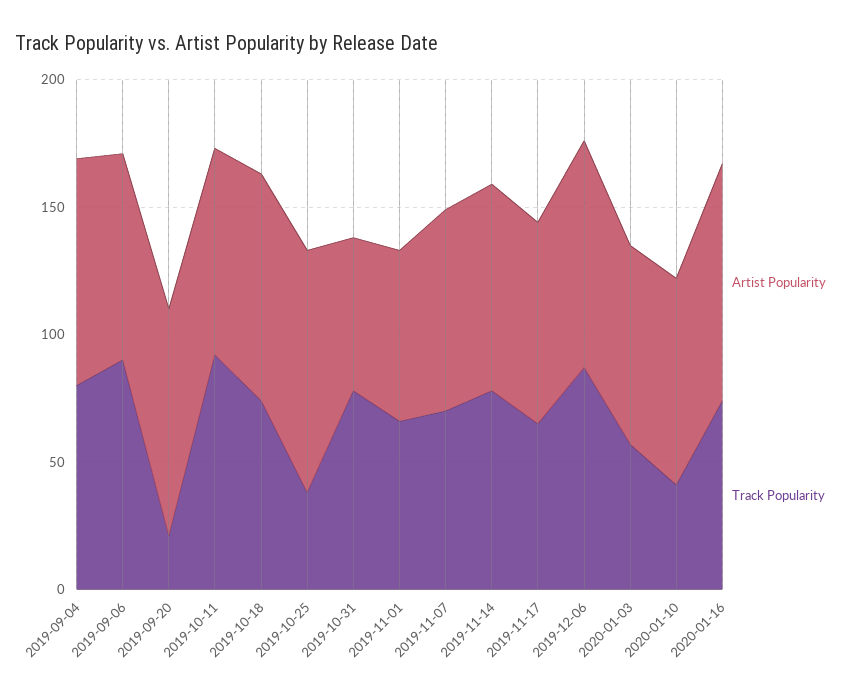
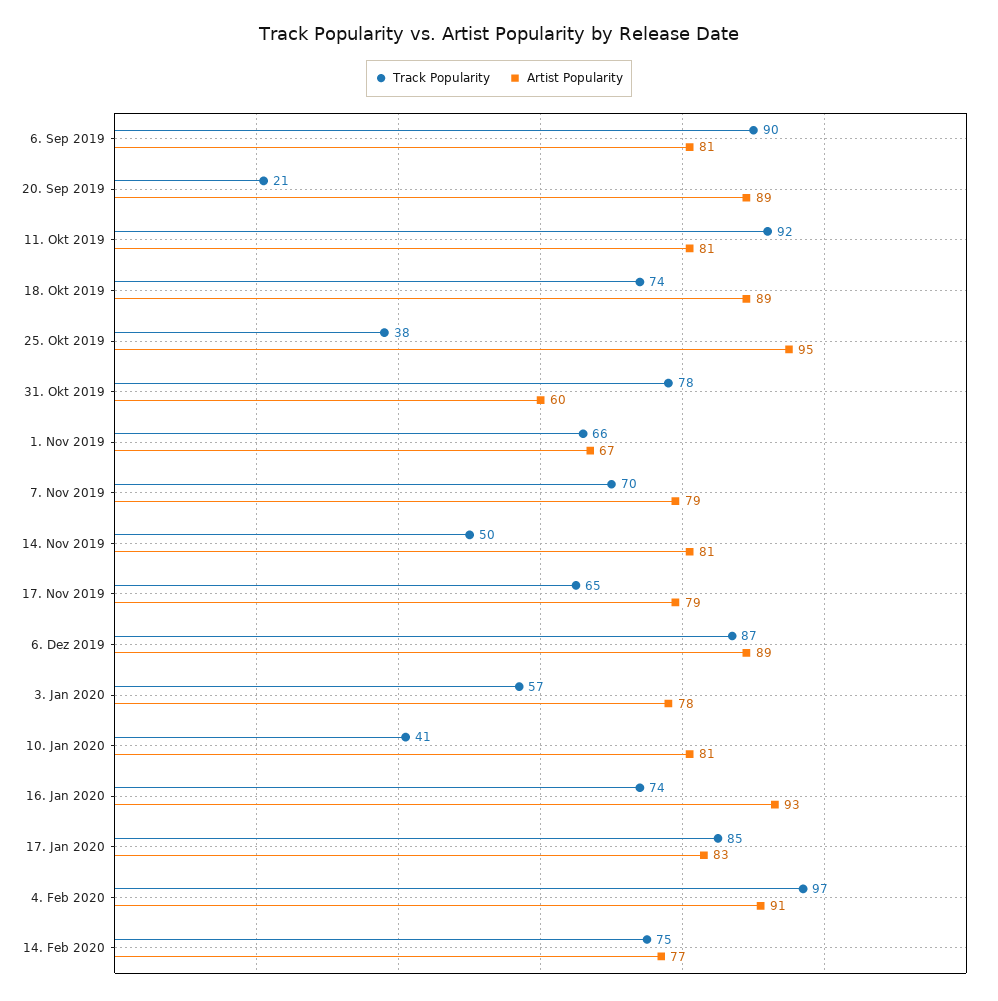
Artist Popularity, 2019-09-04: 90 -> none
Track Popularity, 2019-09-04: 80 -> none
Track Popularity, 2019-11-14: 80 -> 50
Track Popularity, 17. Jan 2020: none -> 85
Artist Popularity, 17. Jan 2020: none -> 83
Track Popularity, 4. Feb 2020: none -> 97
Artist Popularity, 4. Feb 2020: none -> 91
Track Popularity, 14. Feb 2020: none -> 75
Artist Popularity, 14. Feb 2020: none -> 77

